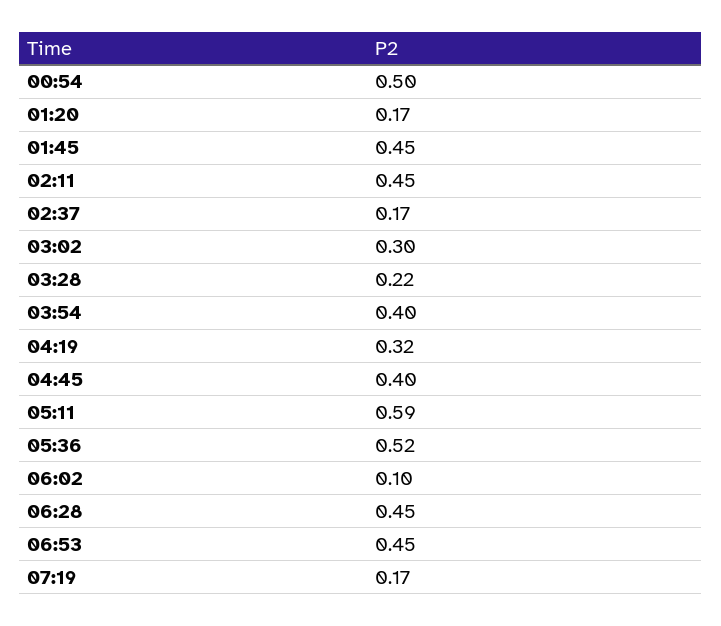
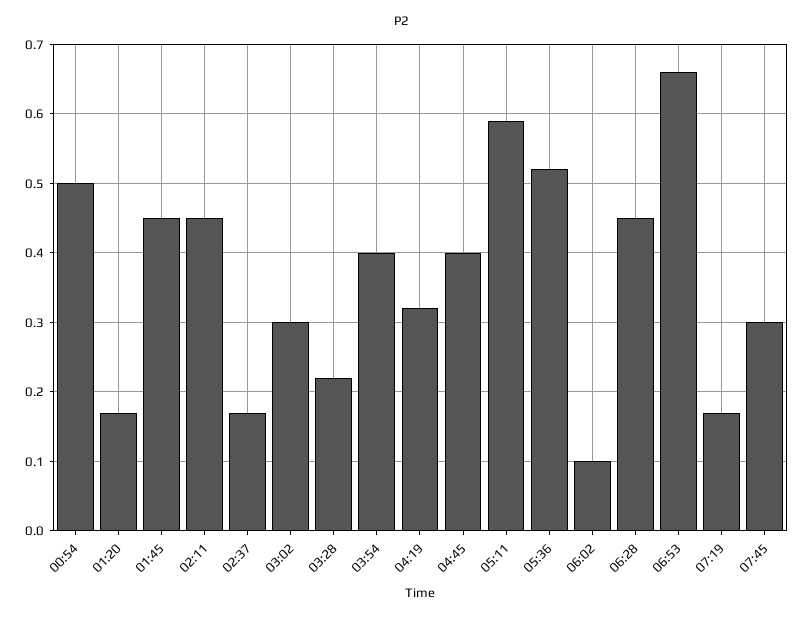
06:53: 0.45 -> 0.66
07:45: none -> 0.3

